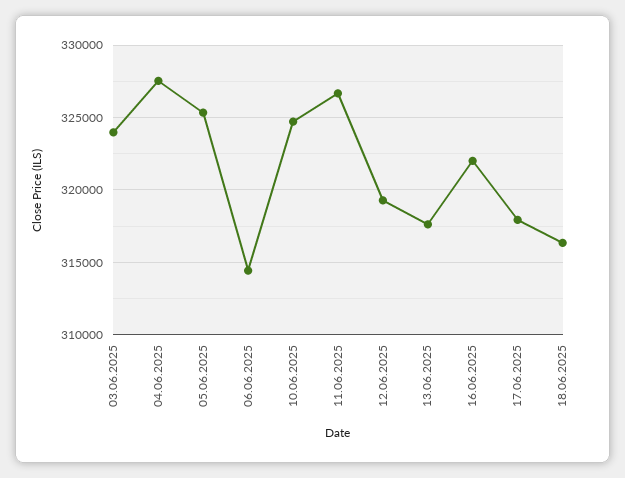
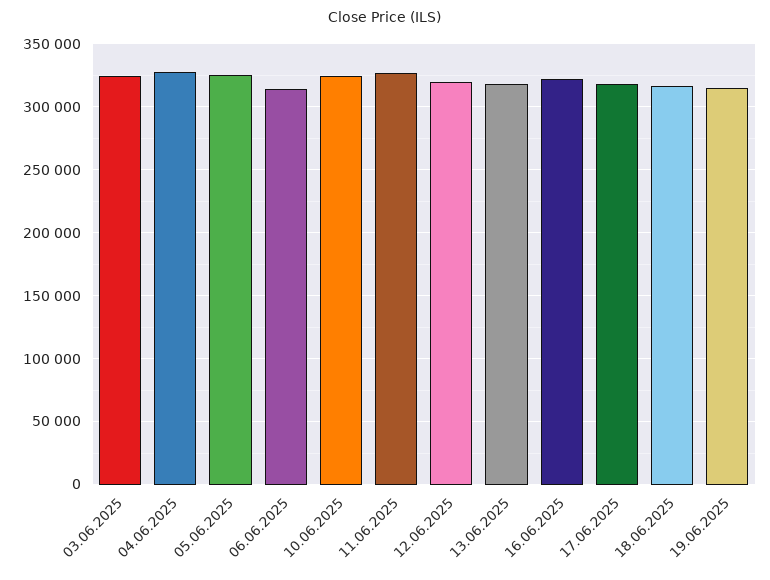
19.06.2025: none -> 315000

